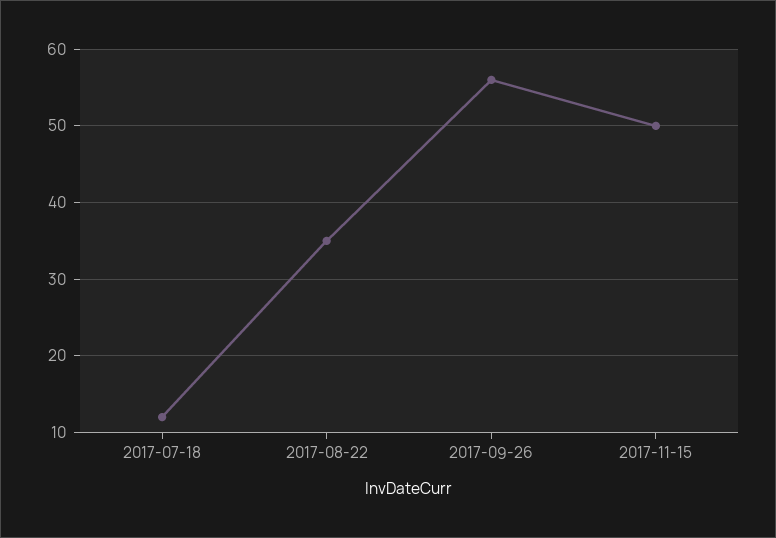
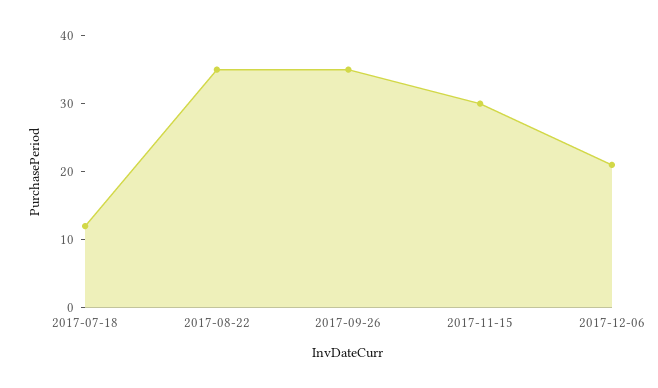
2017-09-26: 56 -> 35
2017-11-15: 50 -> 30
2017-12-06: none -> 20

